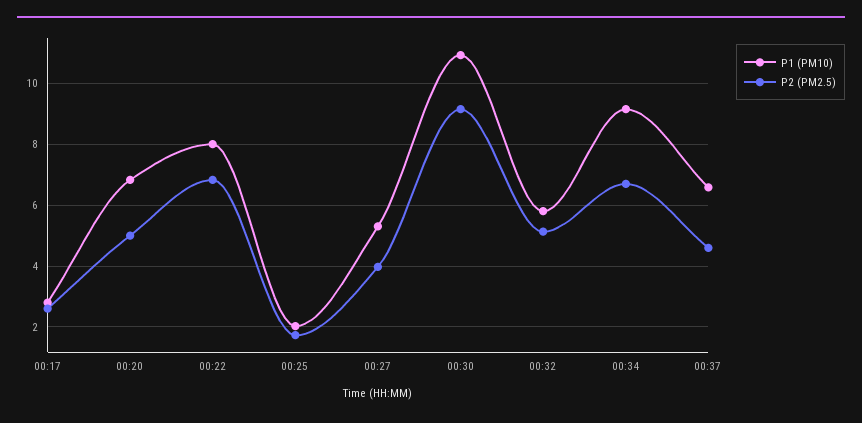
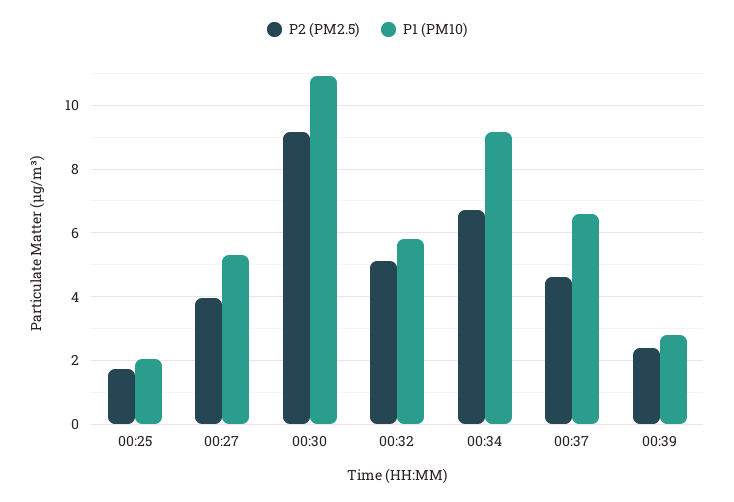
P1 (PM10), 00:17: 2.8 -> none
P2 (PM2.5), 00:17: 2.6 -> none
P1 (PM10), 00:20: 6.8 -> none
P2 (PM2.5), 00:20: 5 -> none
P1 (PM10), 00:22: 8 -> none
P2 (PM2.5), 00:22: 6.8 -> none
P2 (PM2.5), 00:39: none -> 2.4
P1 (PM10), 00:39: none -> 2.8

